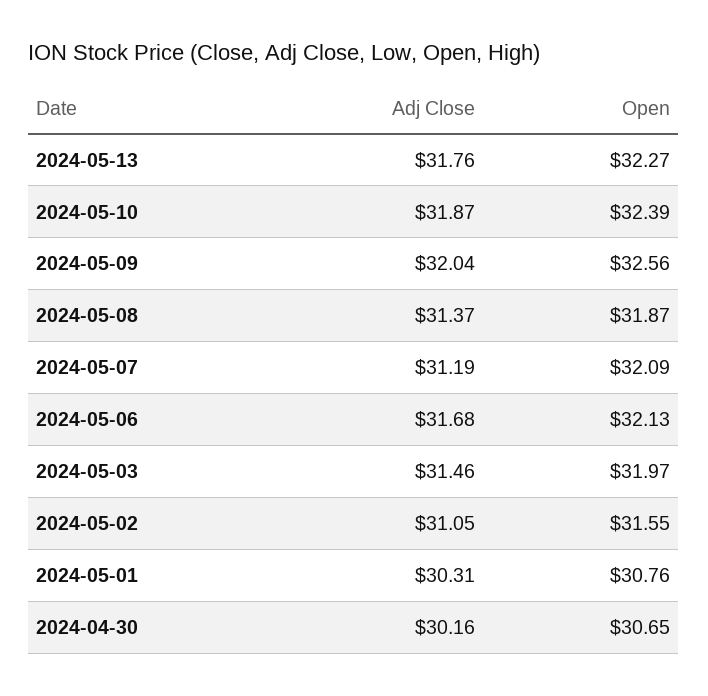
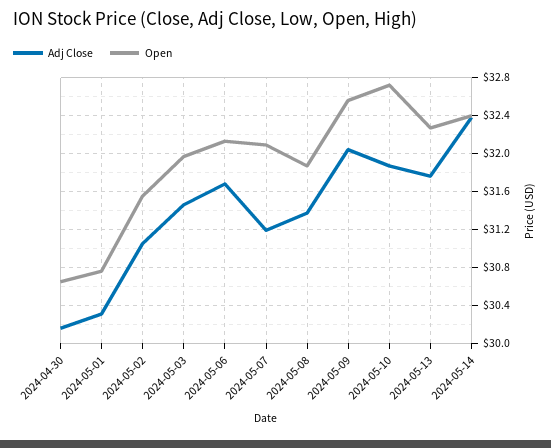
Open, 2024-05-10: 32.39 -> 32.7
Adj Close, 2024-05-14: none -> 32.4
Open, 2024-05-14: none -> 32.4

